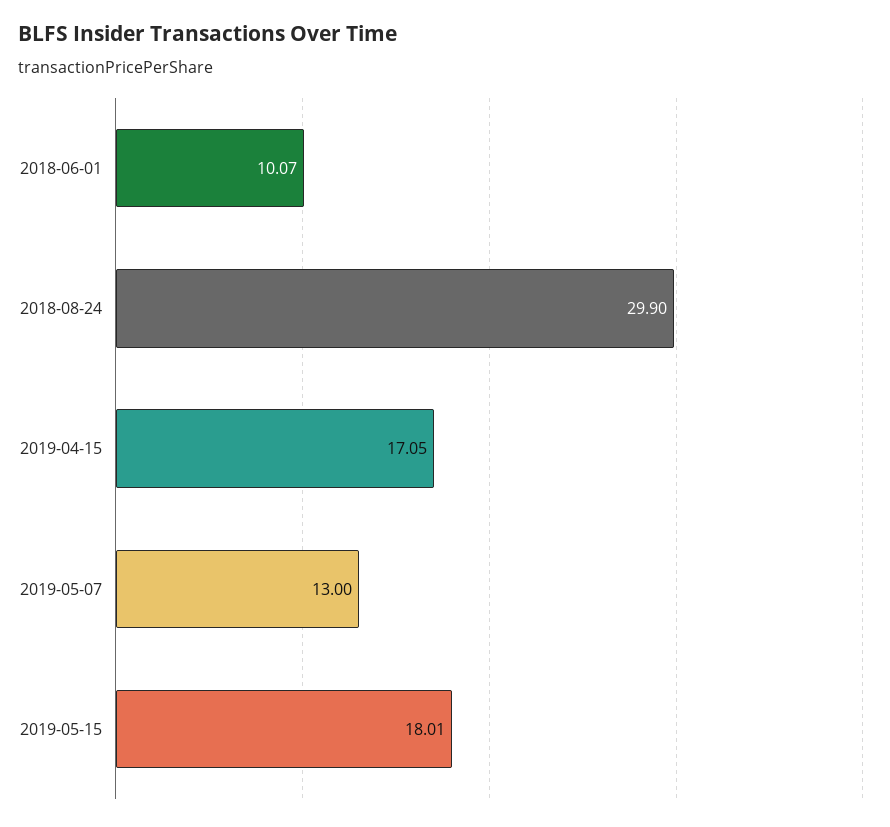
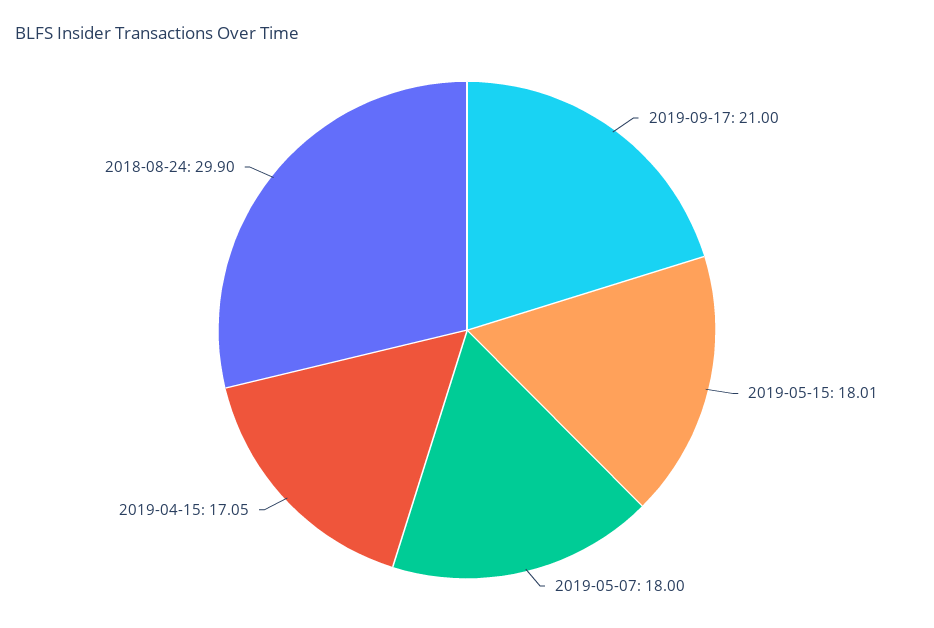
2018-06-01: 10.07 -> none
2019-05-07: 13 -> 18
2019-09-17: none -> 21

